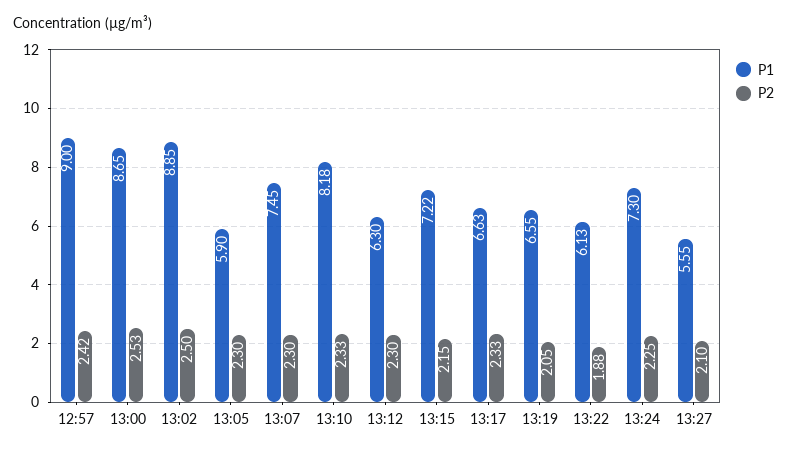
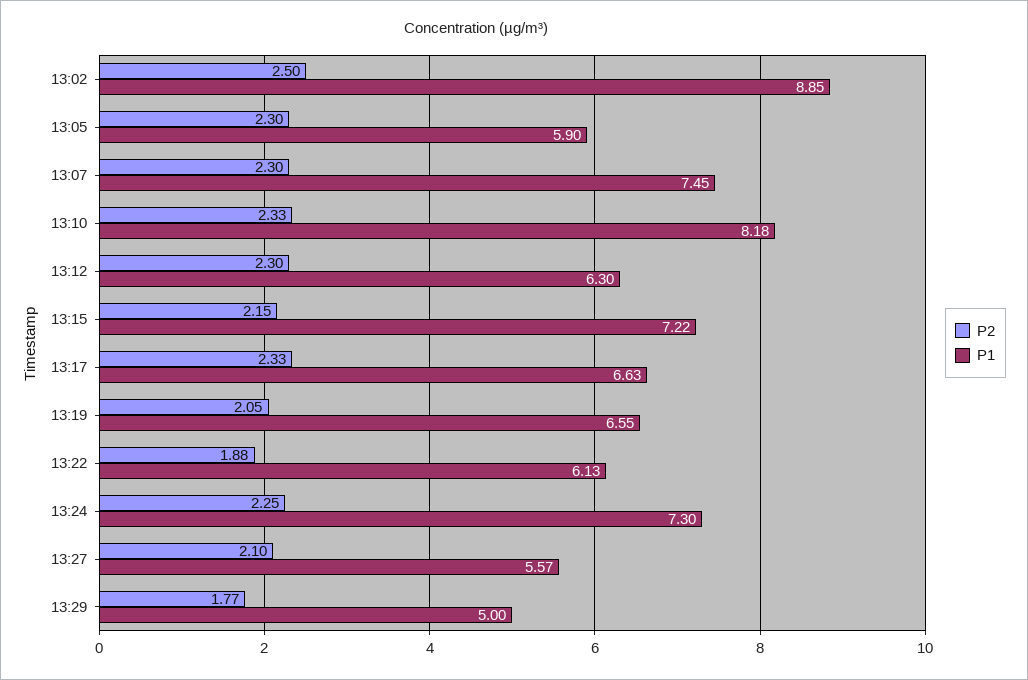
P1, 12:57: 9 -> none
P2, 12:57: 2.42 -> none
P1, 13:00: 8.65 -> none
P2, 13:00: 2.53 -> none
P1, 13:27: 5.55 -> 5.57
P2, 13:29: none -> 1.77
P1, 13:29: none -> 5

